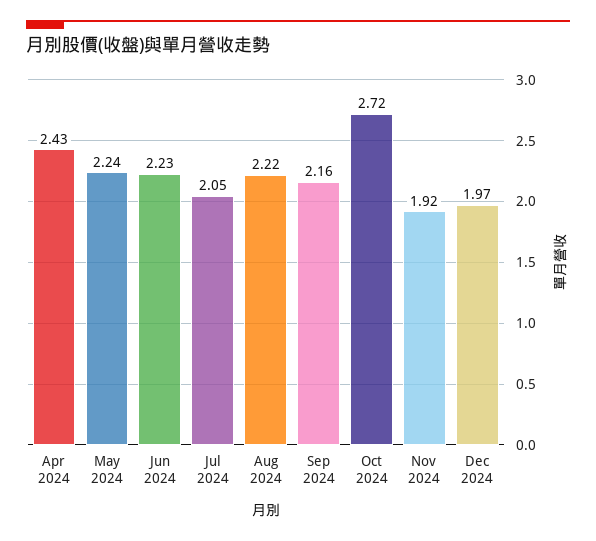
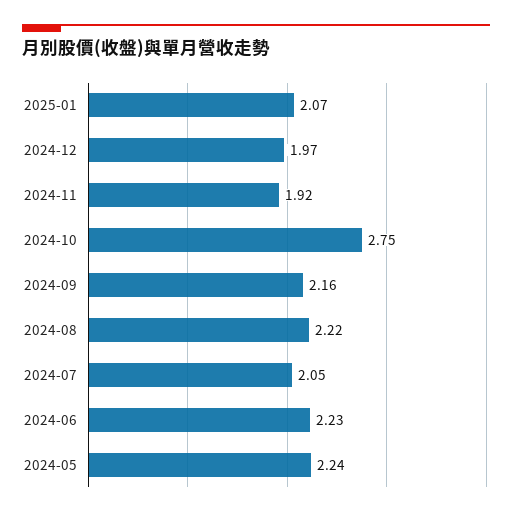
Apr 2024: 2.43 -> none
Oct 2024: 2.72 -> 2.75
2025-01: none -> 2.07

